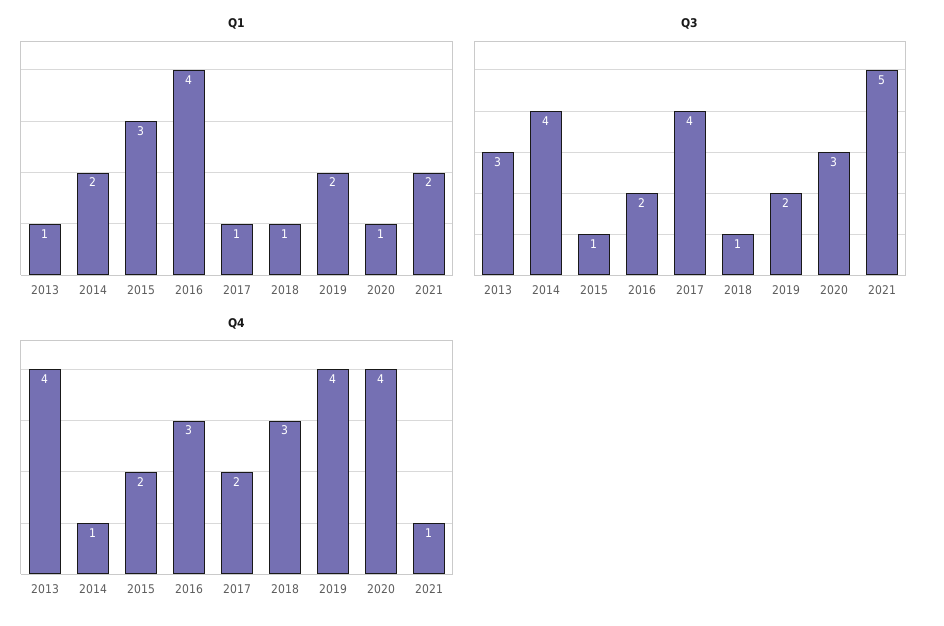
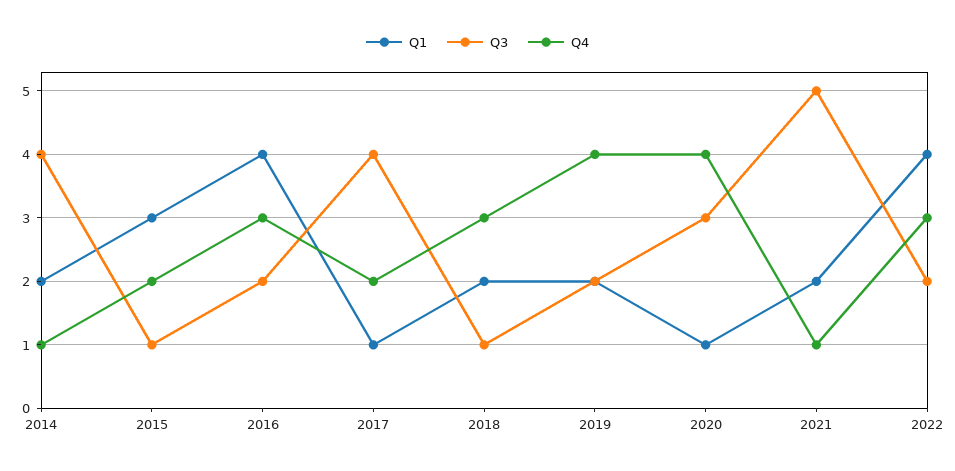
Q1, 2013: 1 -> none
Q1, 2018: 1 -> 2
Q3, 2013: 3 -> none
Q4, 2013: 4 -> none
Q1, 2022: none -> 4
Q3, 2022: none -> 2
Q4, 2022: none -> 3

